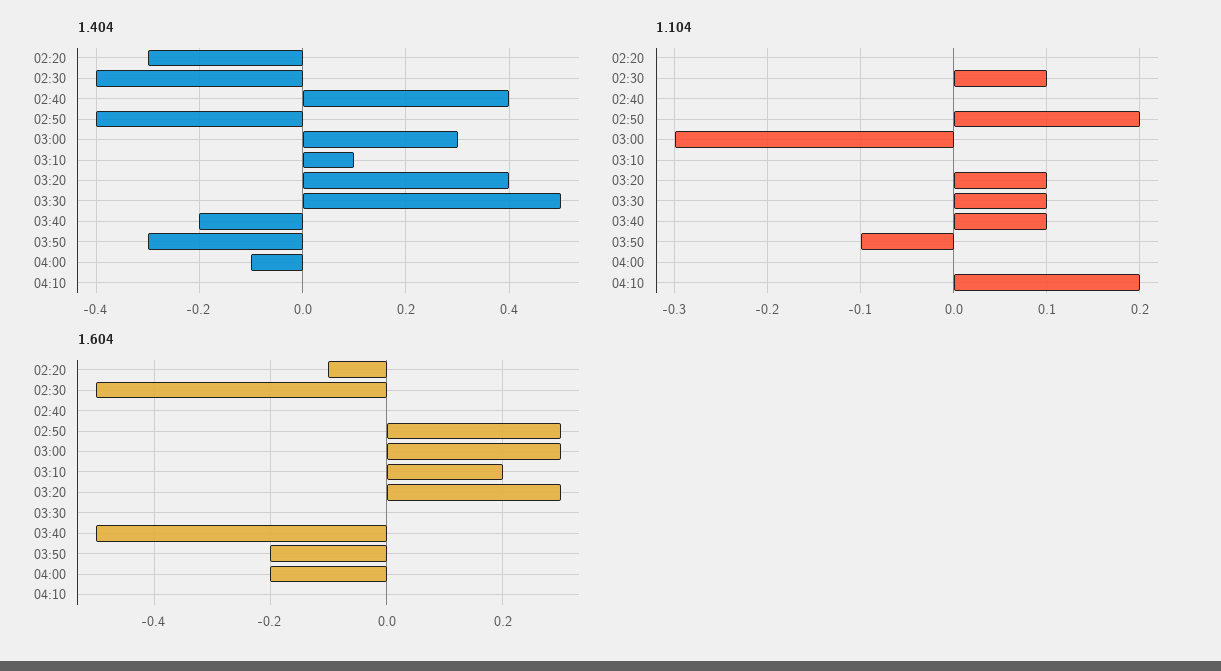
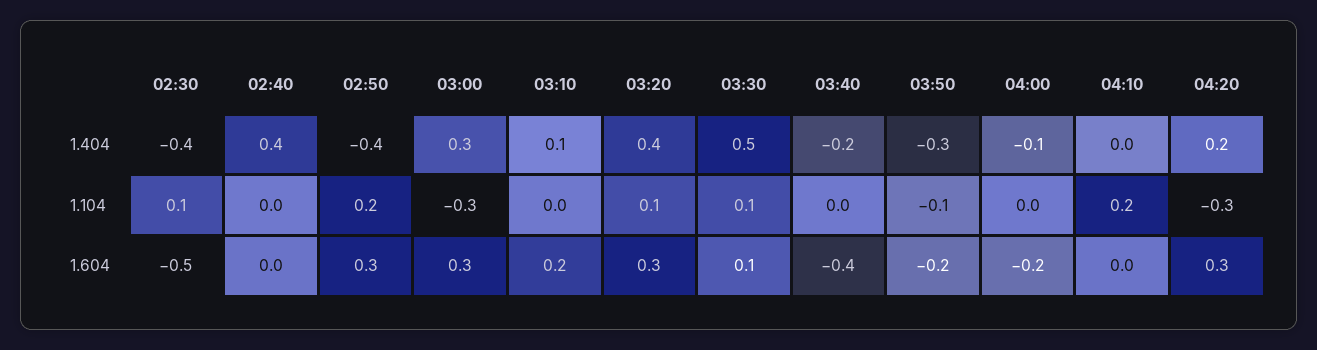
1.404, 02:20: -0.3 -> none
1.104, 02:20: 0 -> none
1.104, 03:40: 0.1 -> 0
1.604, 02:20: -0.1 -> none
1.604, 03:30: 0 -> 0.1
1.604, 03:40: -0.5 -> -0.4
1.404, 04:20: none -> 0.2
1.104, 04:20: none -> -0.3
1.604, 04:20: none -> 0.3

